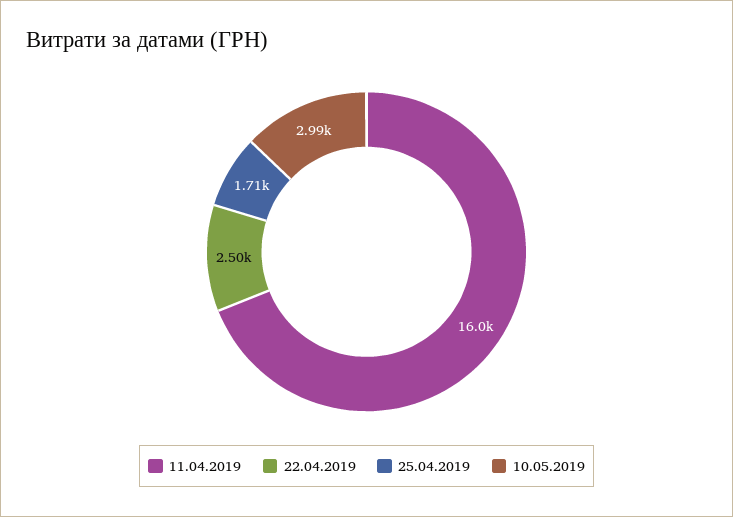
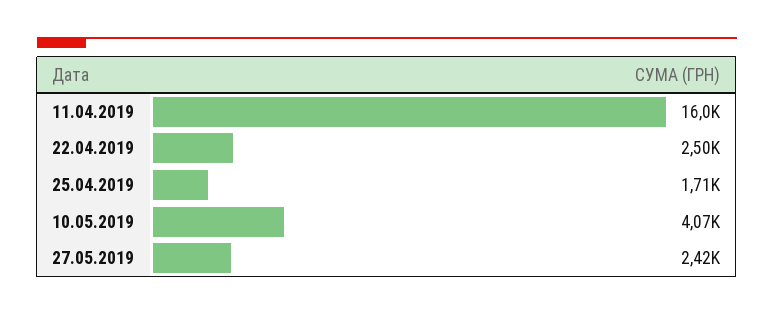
10.05.2019: 2990 -> 4070
27.05.2019: none -> 2420

